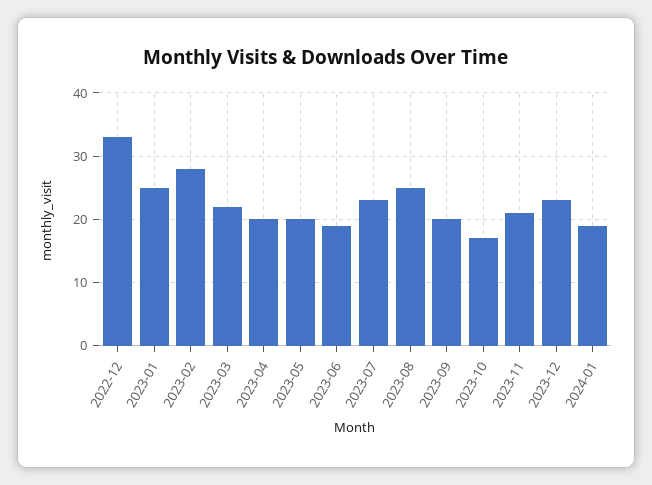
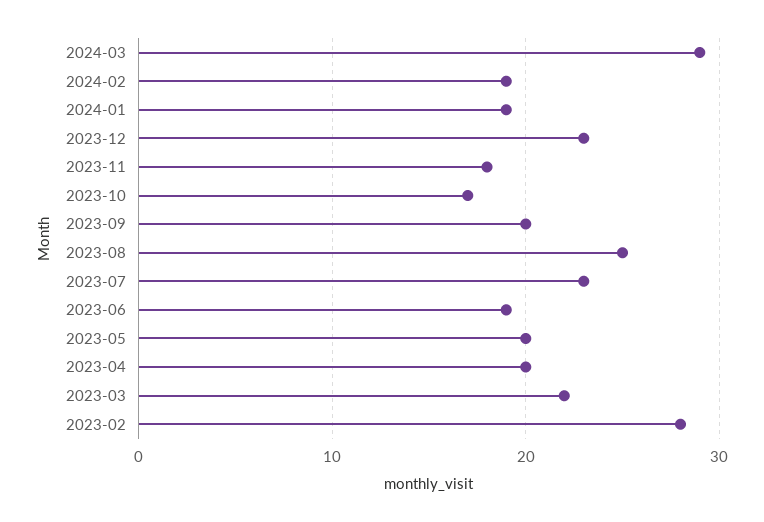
2022-12: 33 -> none
2023-01: 25 -> none
2023-11: 21 -> 18
2024-03: none -> 29
2024-02: none -> 19

